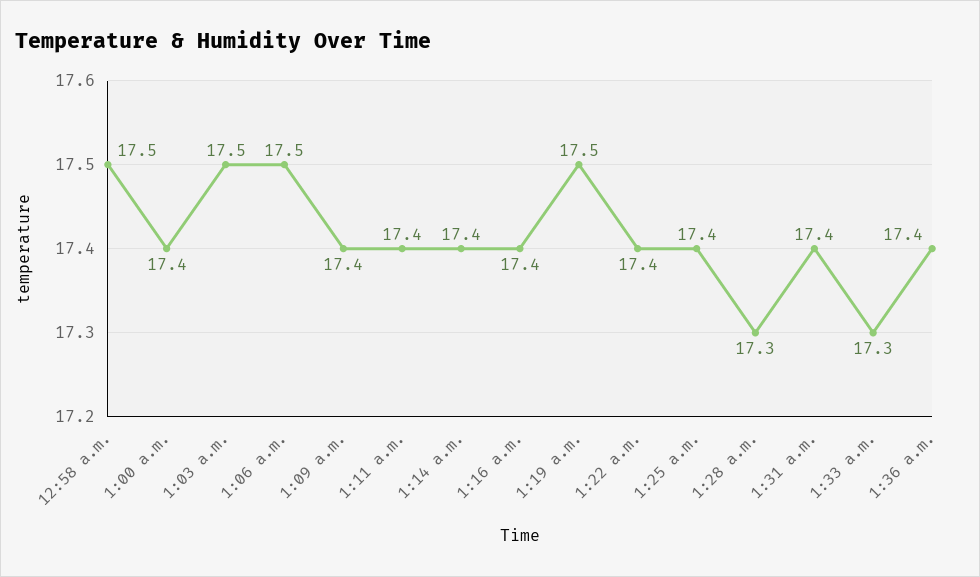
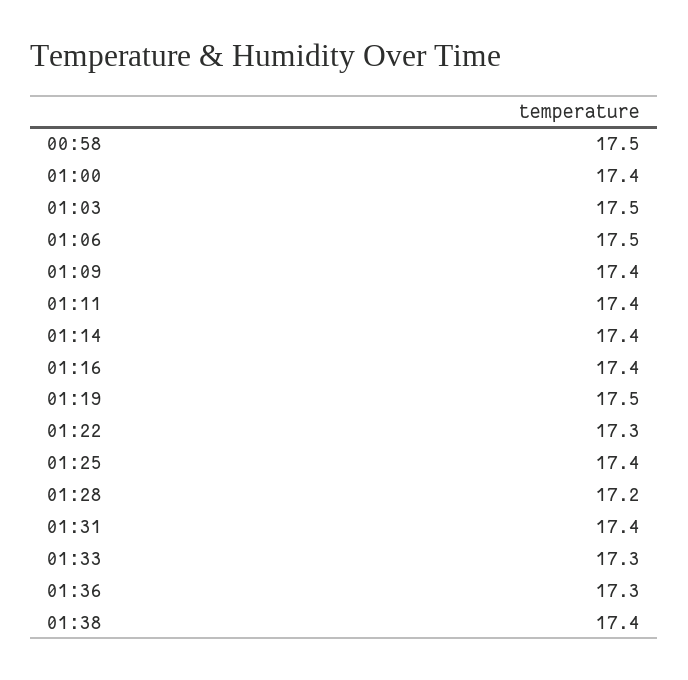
1:22 a.m.: 17.4 -> 17.3
1:28 a.m.: 17.3 -> 17.2
1:36 a.m.: 17.4 -> 17.3
01:38: none -> 17.4

